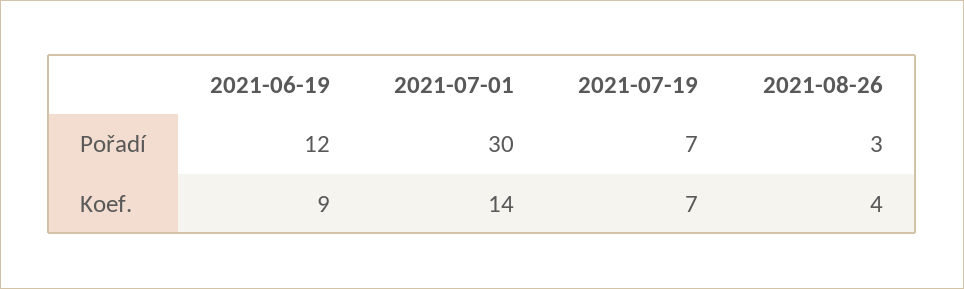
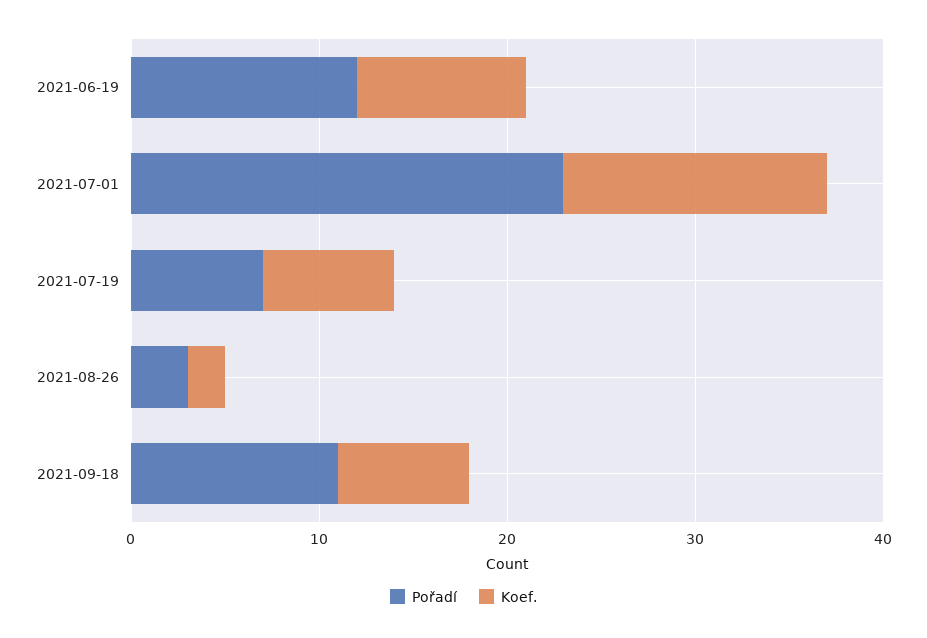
Pořadí, 2021-07-01: 30 -> 23
Koef., 2021-08-26: 4 -> 2
Pořadí, 2021-09-18: none -> 11
Koef., 2021-09-18: none -> 7

